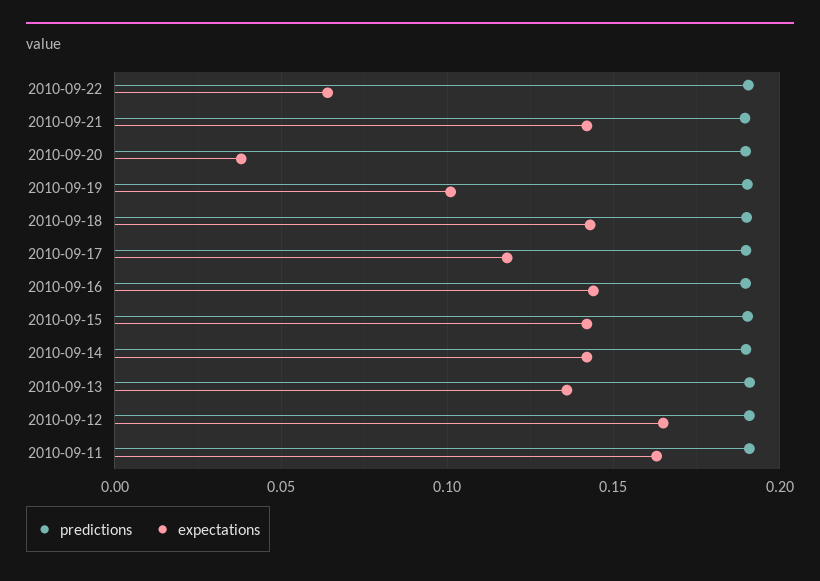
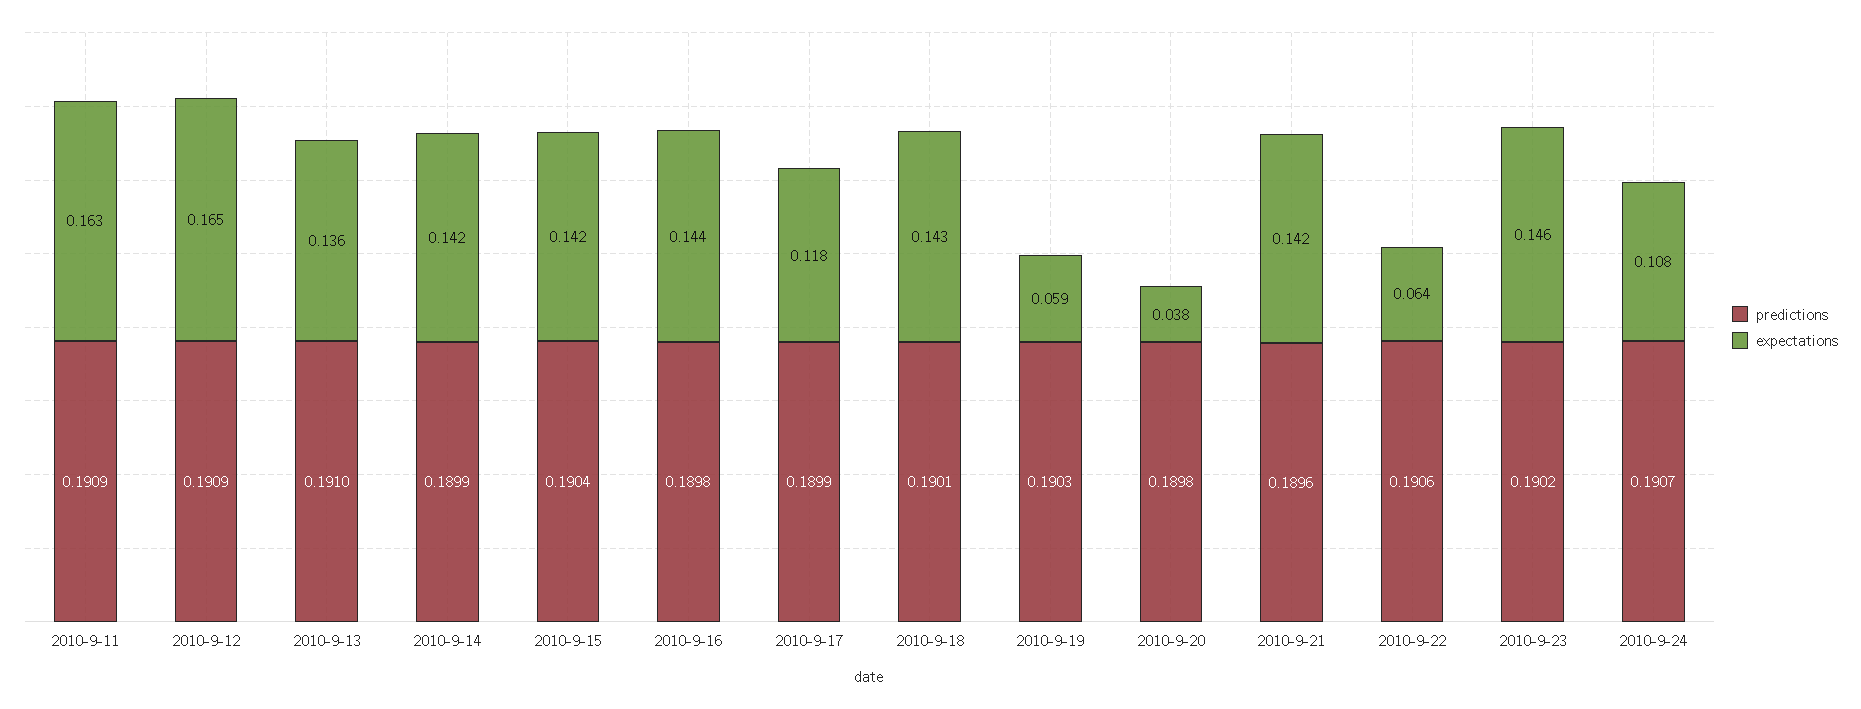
expectations, 2010-09-19: 0.1 -> 0.059
predictions, 2010-9-23: none -> 0.1902
expectations, 2010-9-23: none -> 0.146
predictions, 2010-9-24: none -> 0.1907
expectations, 2010-9-24: none -> 0.108

